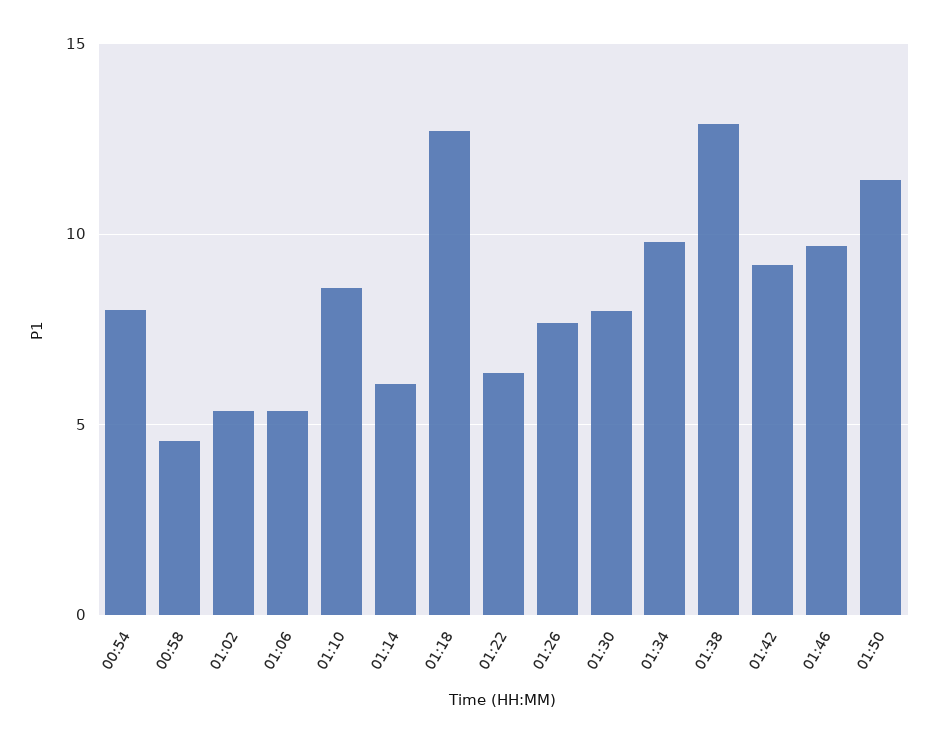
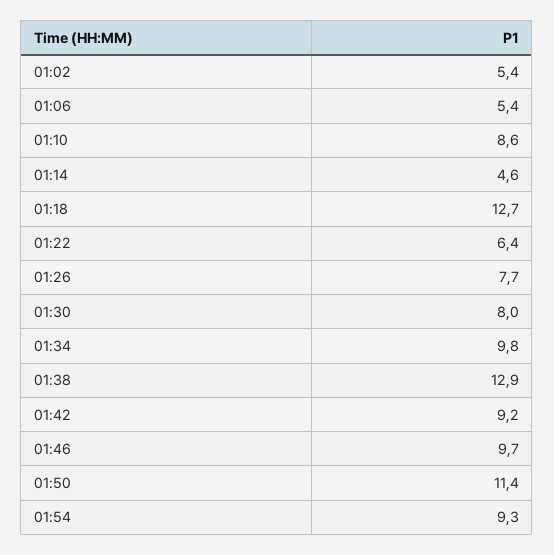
00:54: 8 -> none
00:58: 4.5 -> none
01:14: 6 -> 4.6
01:54: none -> 9.3

